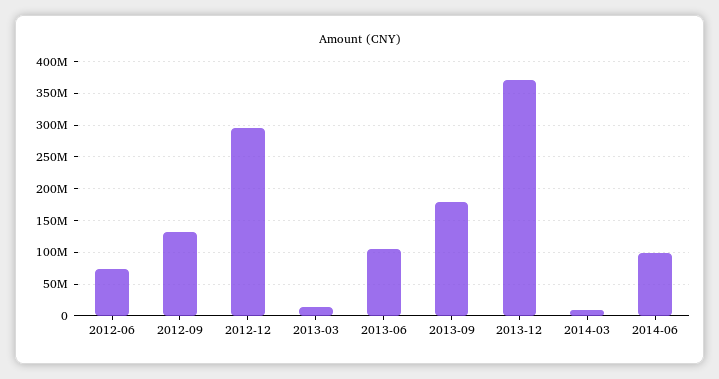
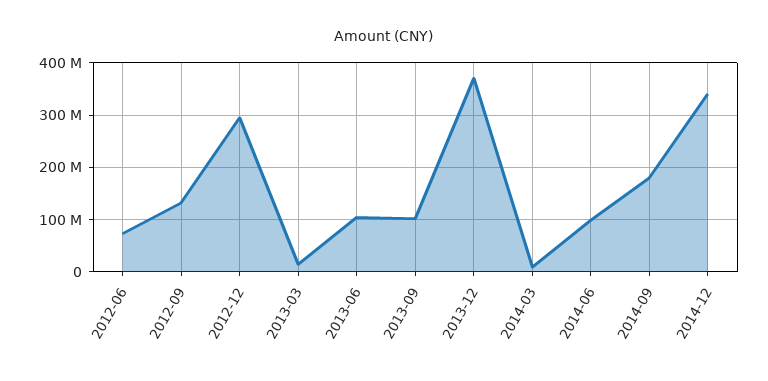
2013-09: 180000000 -> 100000000
2014-09: none -> 180000000
2014-12: none -> 340000000

